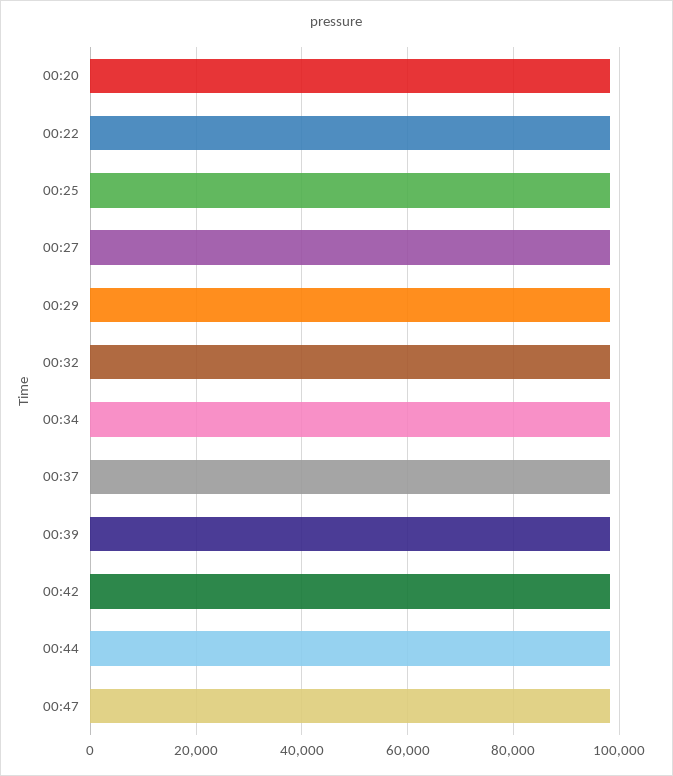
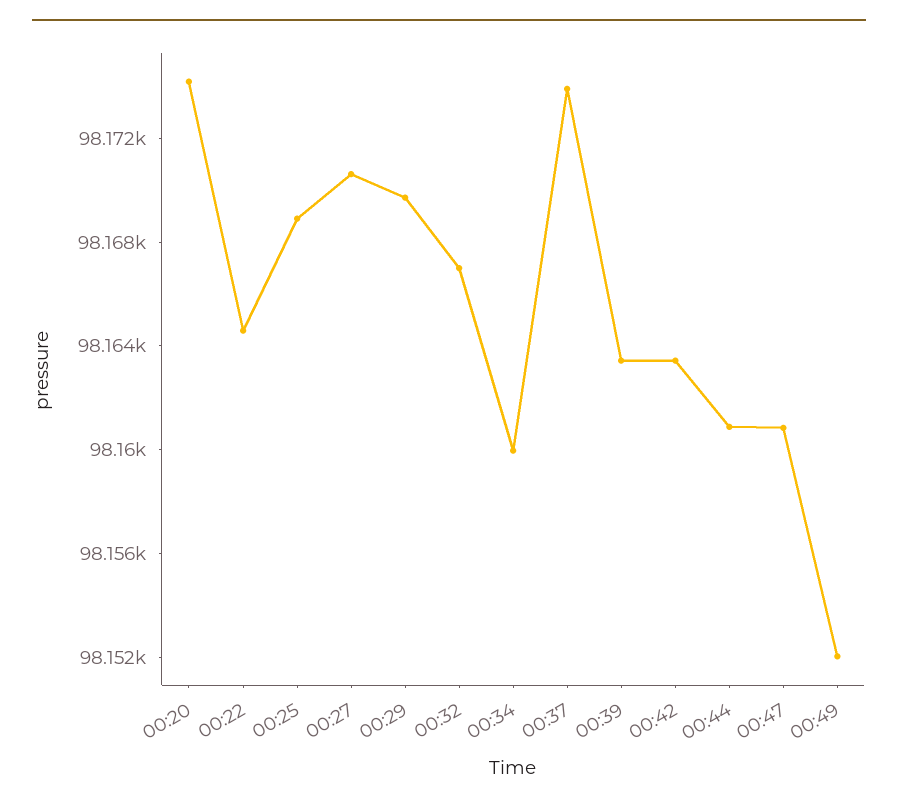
00:49: none -> 98152

